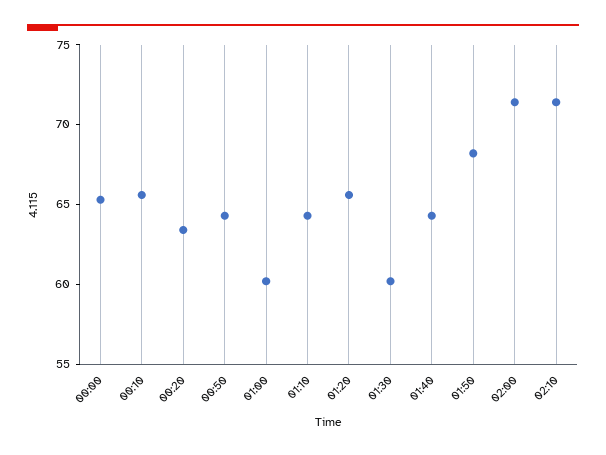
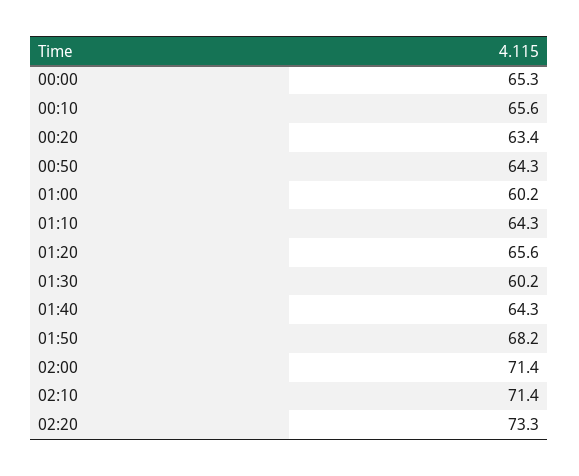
02:20: none -> 73.3

